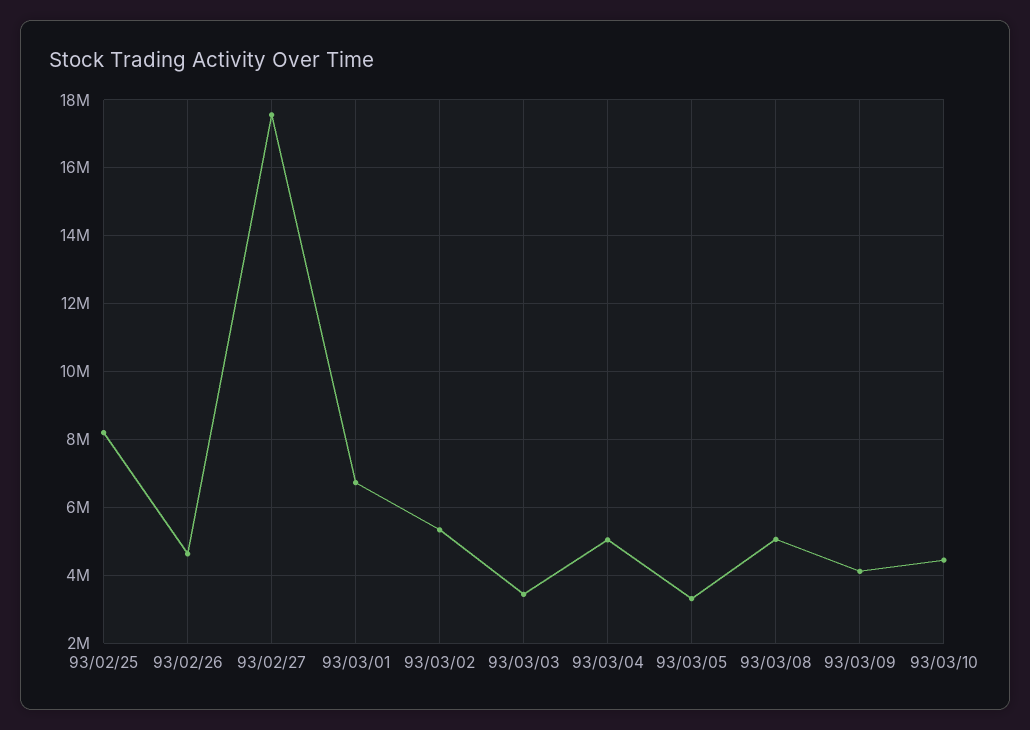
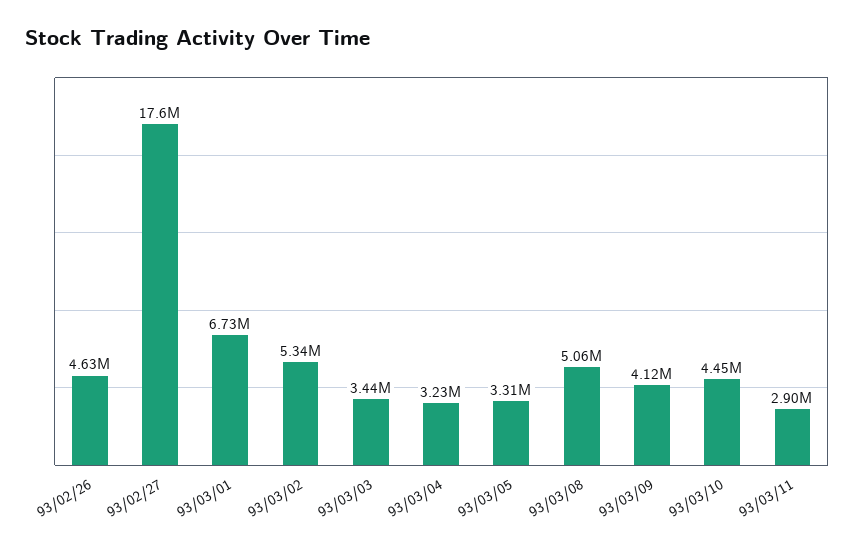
93/02/25: 8200000 -> none
93/03/04: 5000000 -> 3230000
93/03/11: none -> 2900000

